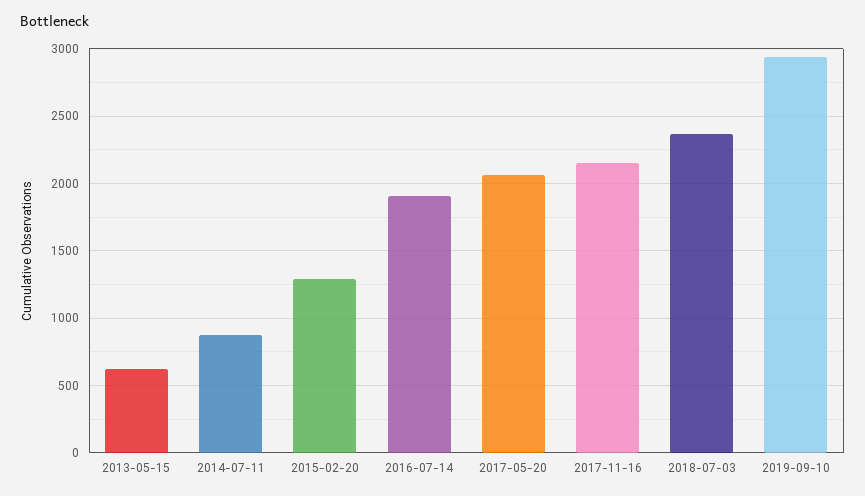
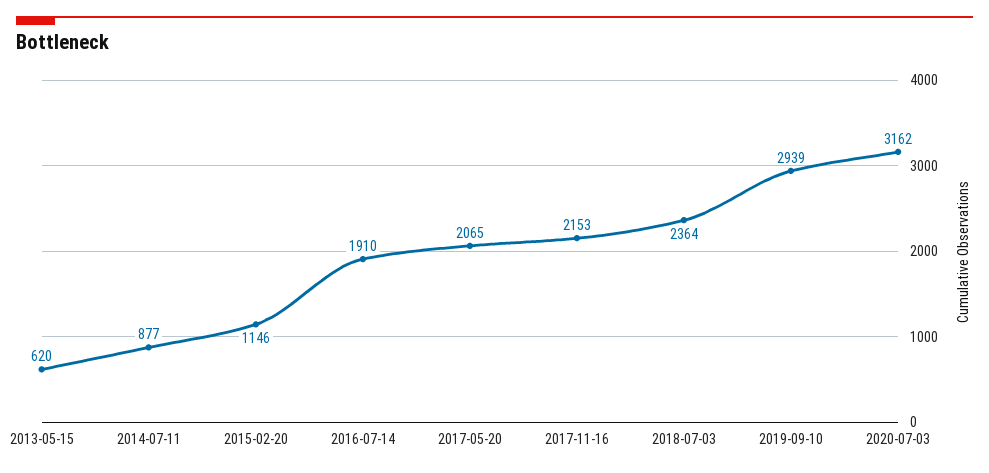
2015-02-20: 1300 -> 1146
2020-07-03: none -> 3162

